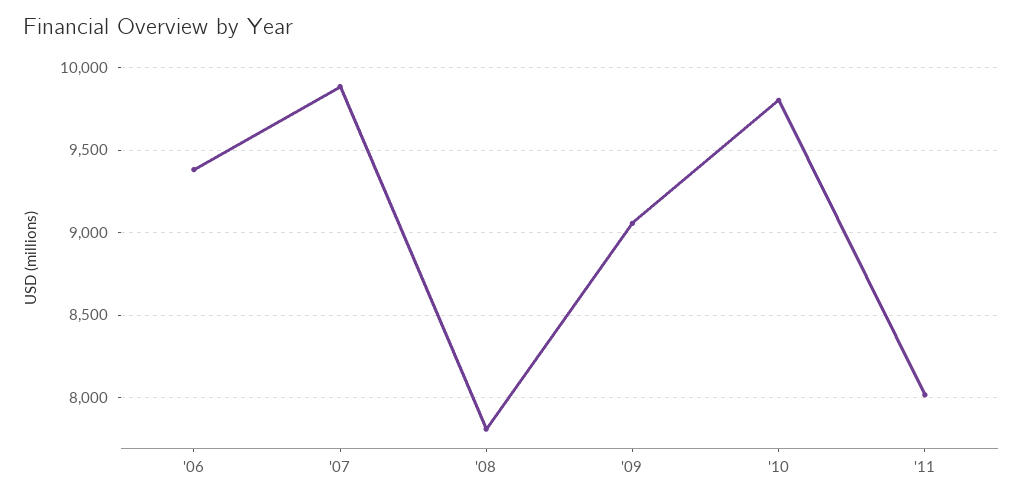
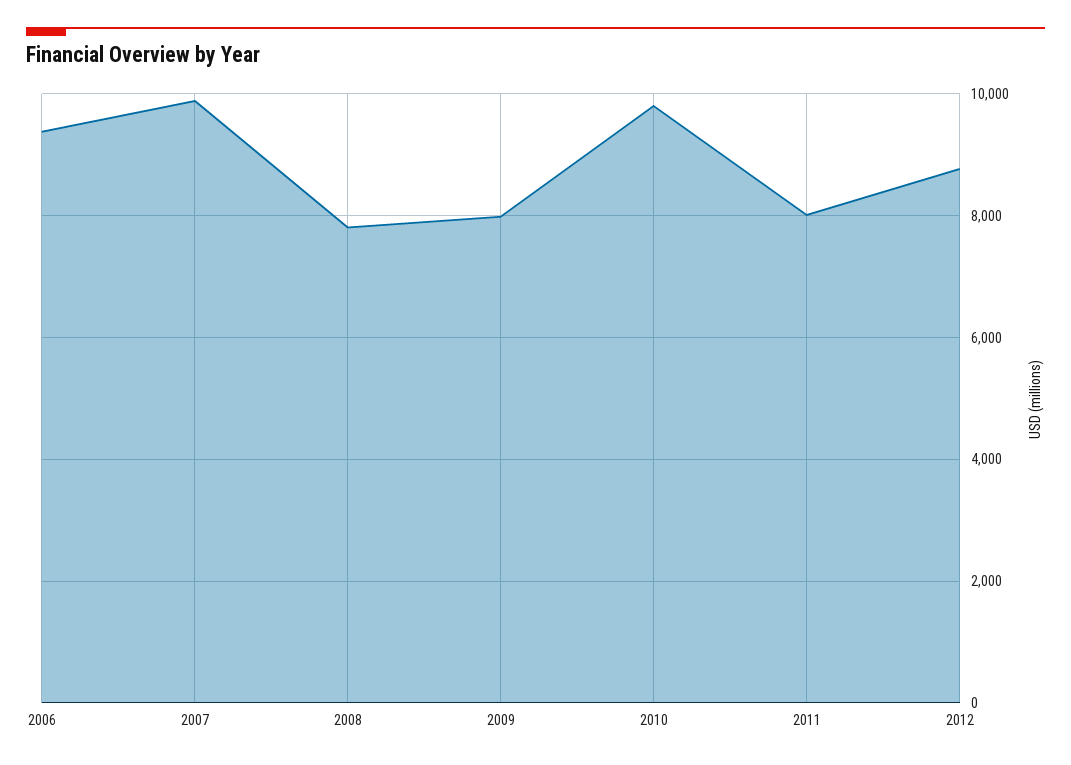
'09: 9050 -> 8000
2012: none -> 8800

